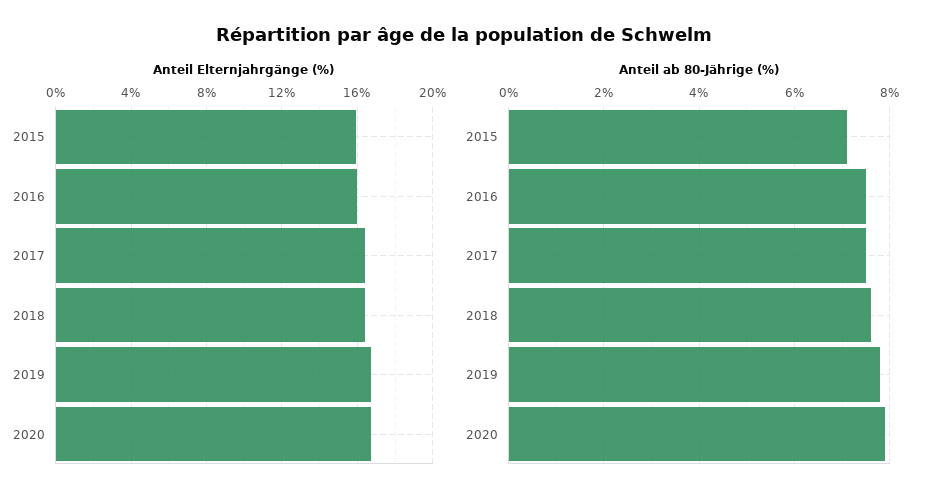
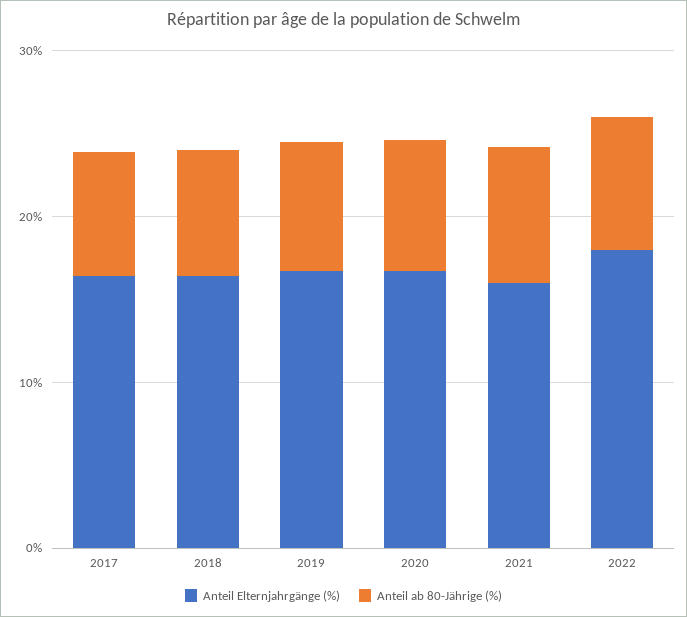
Anteil Elternjahrgänge (%), 2015: 16 -> none
Anteil Elternjahrgänge (%), 2016: 16 -> none
Anteil ab 80-Jährige (%), 2015: 7 -> none
Anteil ab 80-Jährige (%), 2016: 7.5 -> none
Anteil Elternjahrgänge (%), 2021: none -> 16
Anteil ab 80-Jährige (%), 2021: none -> 8
Anteil Elternjahrgänge (%), 2022: none -> 18
Anteil ab 80-Jährige (%), 2022: none -> 8

